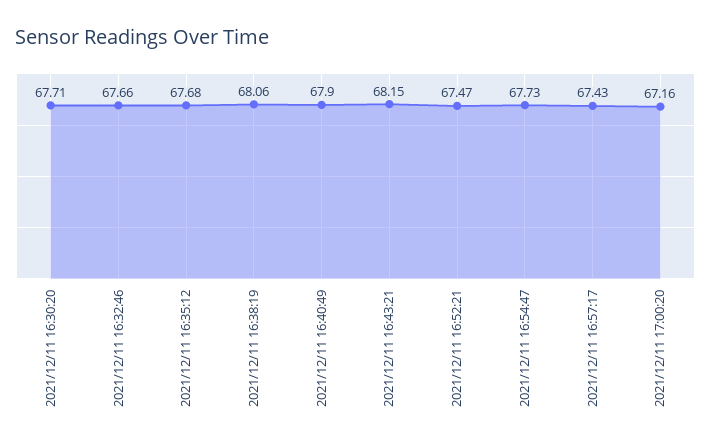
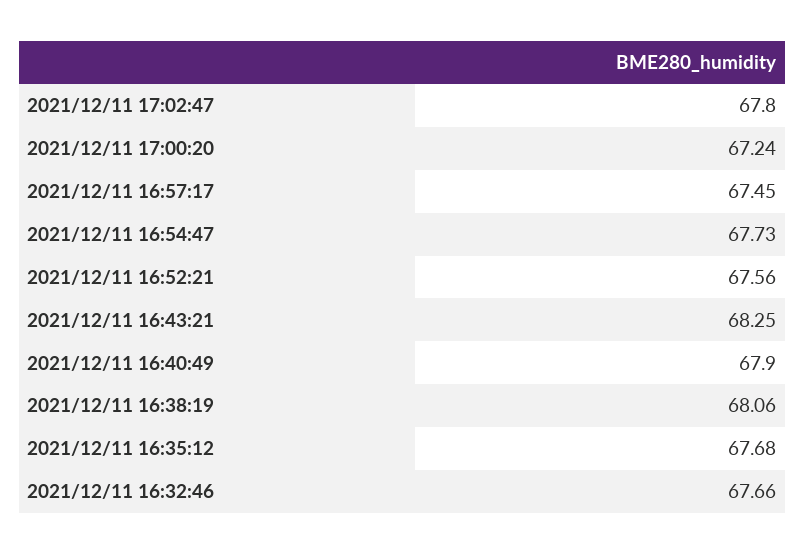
2021/12/11 16:30:20: 67.71 -> none
2021/12/11 16:43:21: 68.15 -> 68.25
2021/12/11 16:52:21: 67.47 -> 67.56
2021/12/11 16:57:17: 67.43 -> 67.45
2021/12/11 17:00:20: 67.16 -> 67.24
2021/12/11 17:02:47: none -> 67.8

